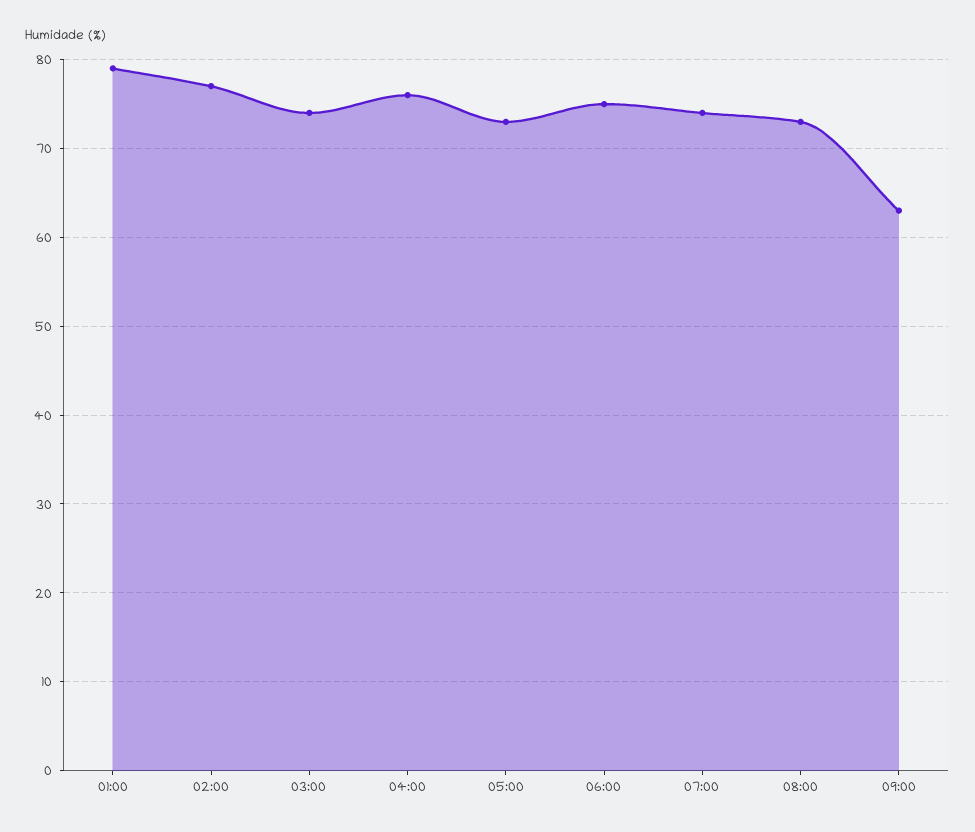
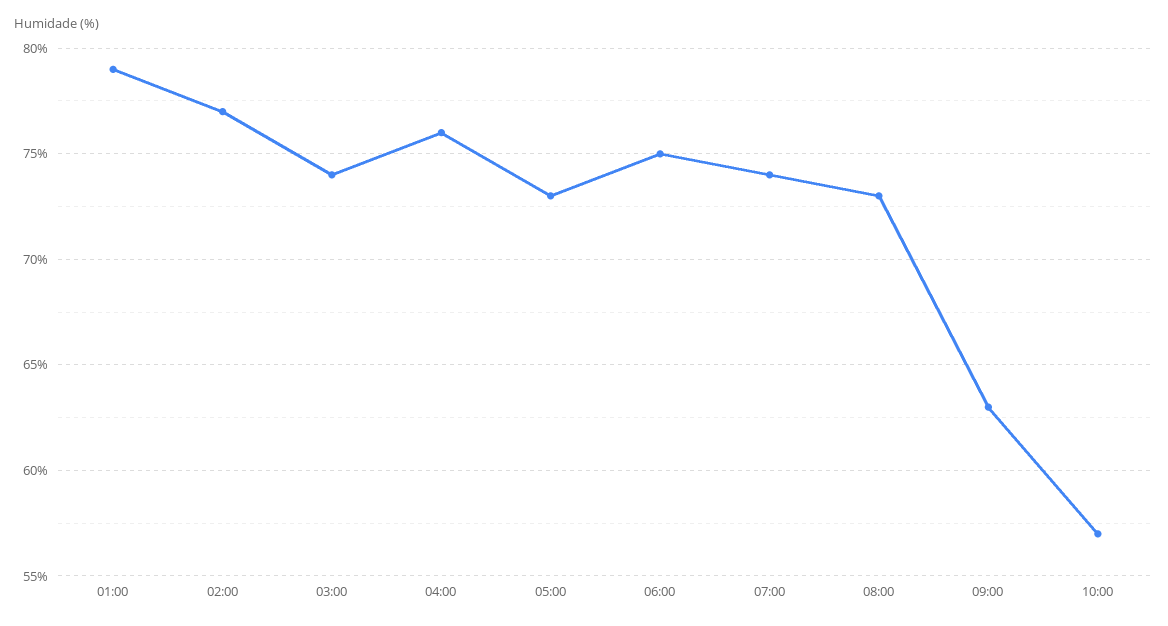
10:00: none -> 57

